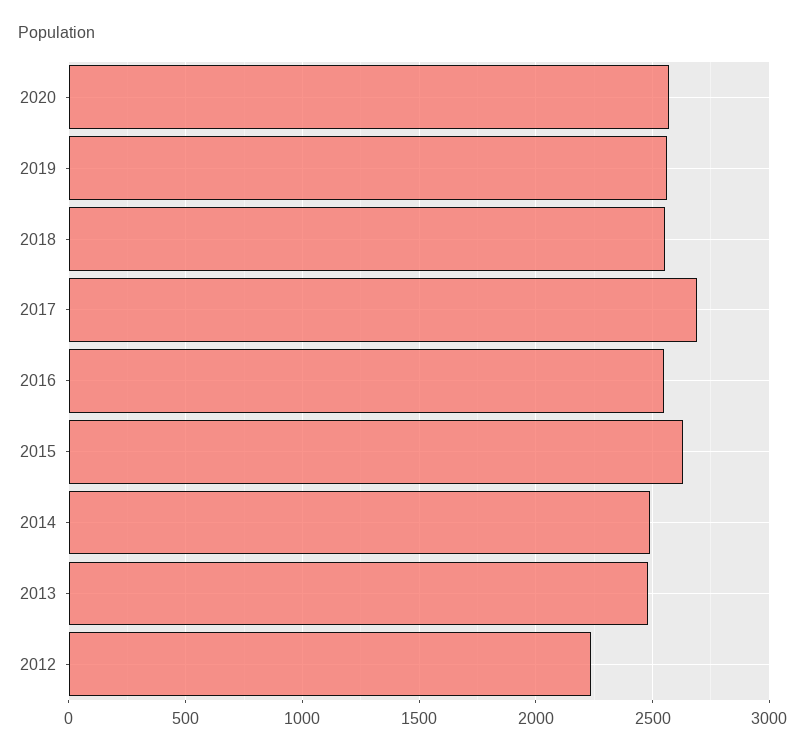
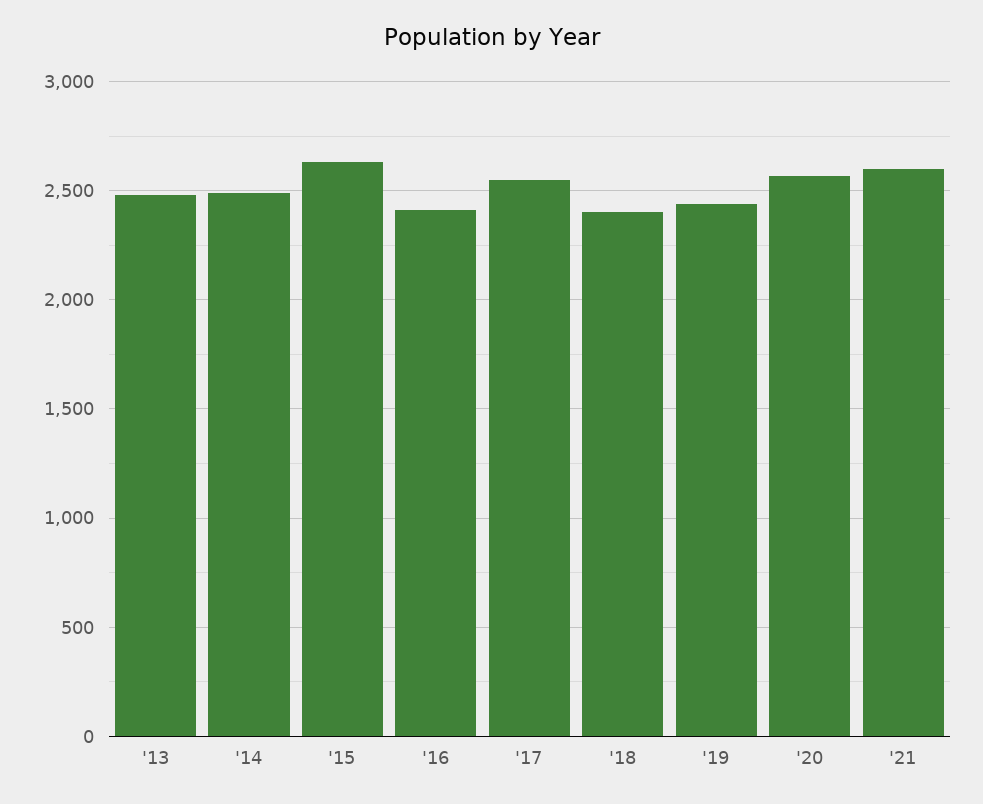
2019: 2550 -> 2450
2018: 2550 -> 2400
2017: 2700 -> 2550
2016: 2550 -> 2400
2012: 2250 -> none
'21: none -> 2600

